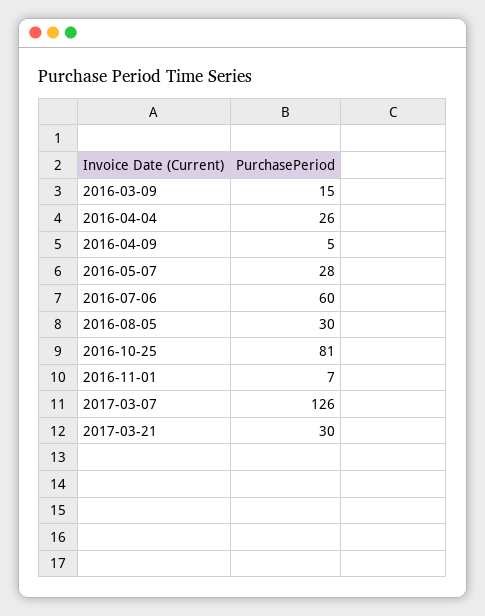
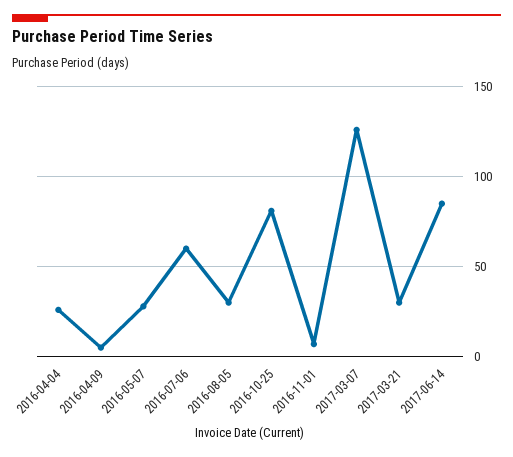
2016-03-09: 15 -> none
2017-06-14: none -> 85

